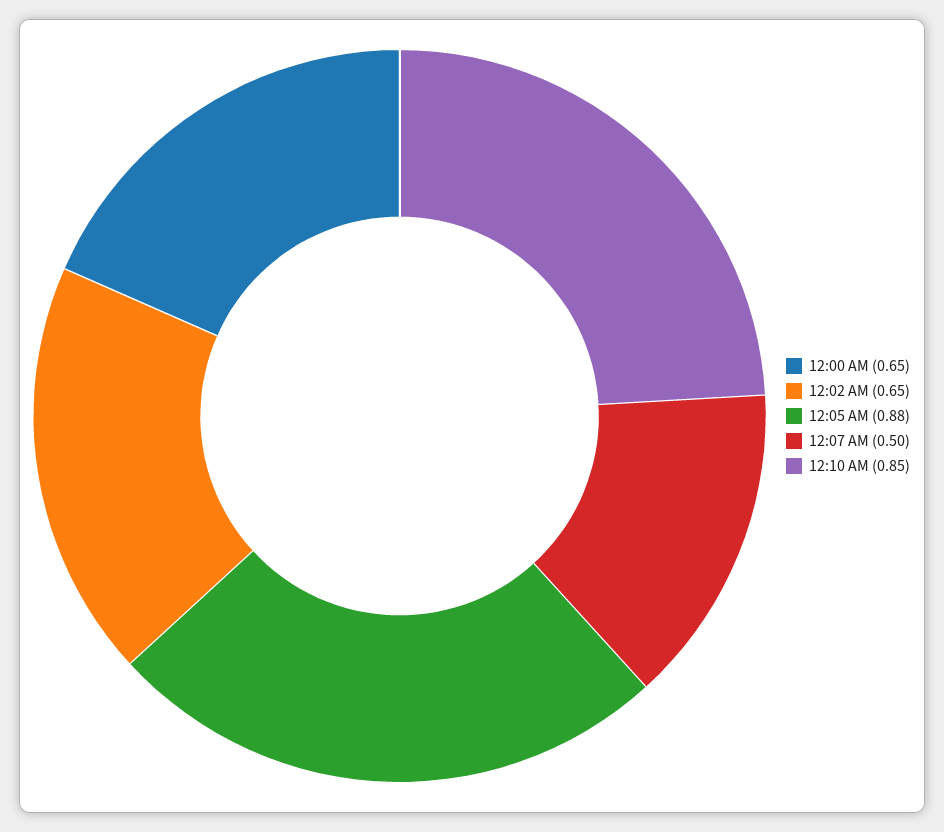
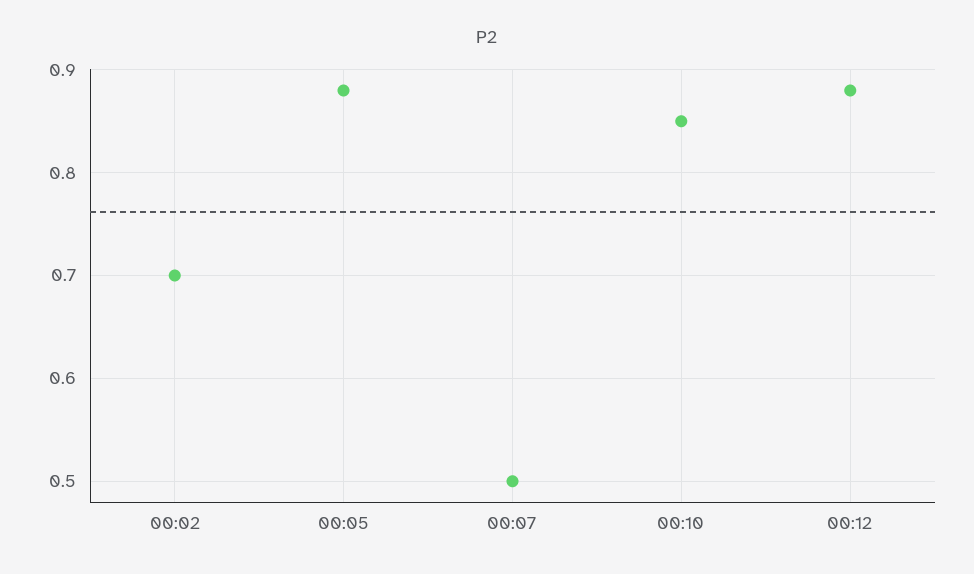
12:00 AM: 0.65 -> none
12:02 AM: 0.65 -> 0.7
00:12: none -> 0.88

